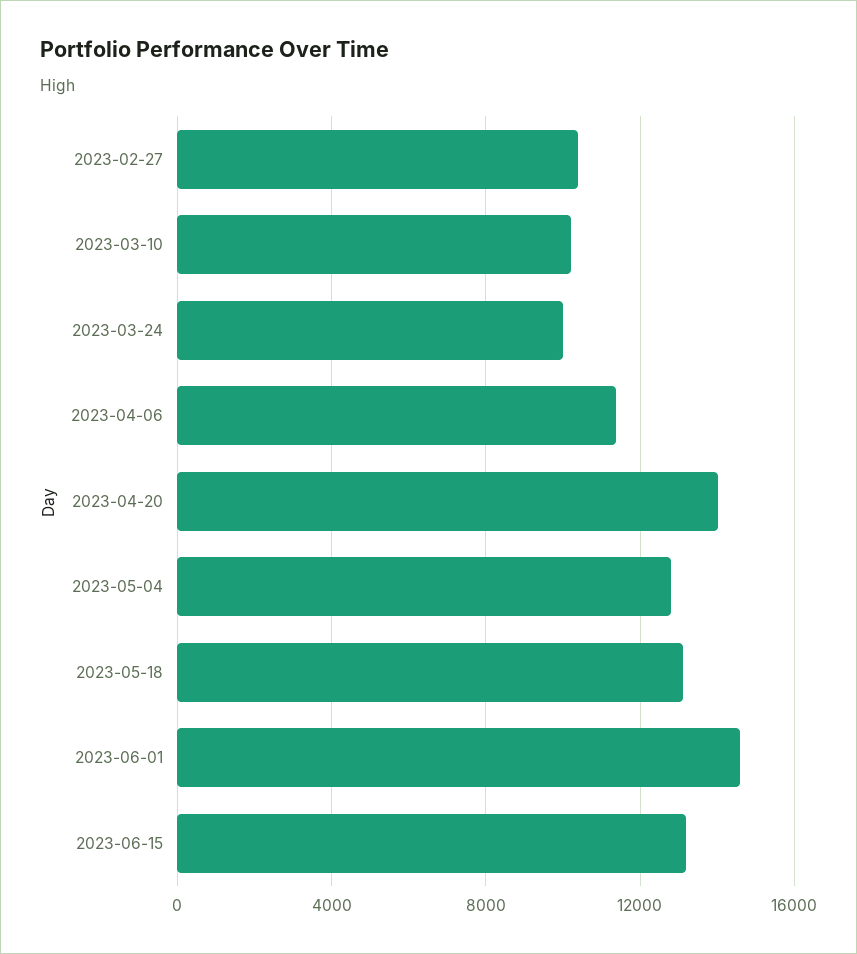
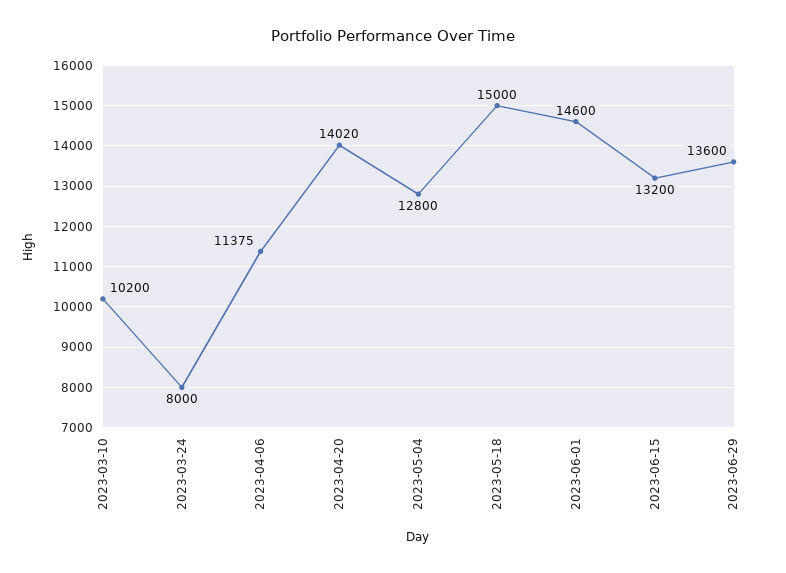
2023-02-27: 10500 -> none
2023-03-24: 10000 -> 8000
2023-05-18: 13000 -> 15000
2023-06-29: none -> 13600

